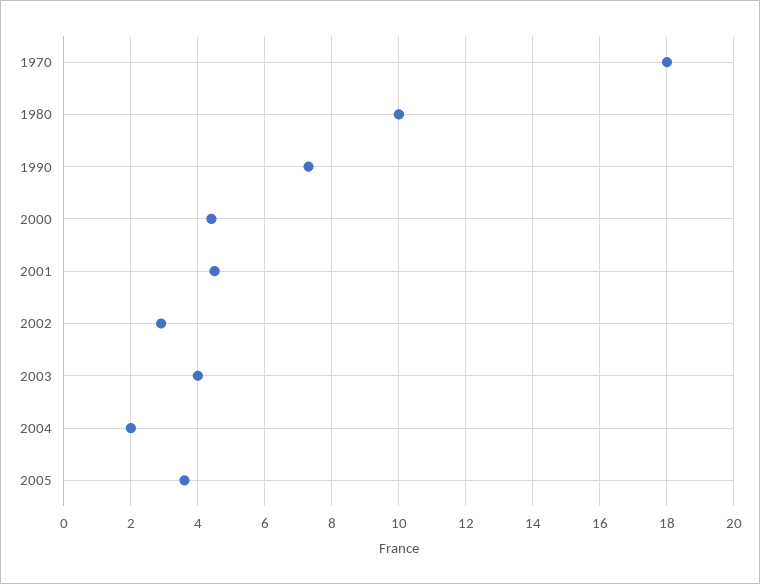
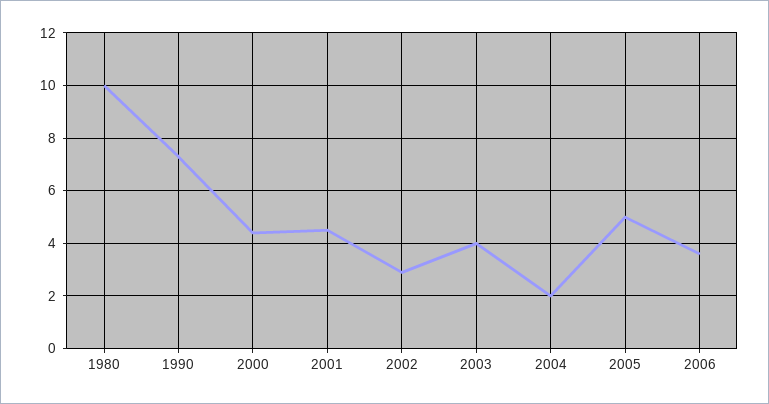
1970: 18 -> none
2005: 3.5 -> 5
2006: none -> 3.5

